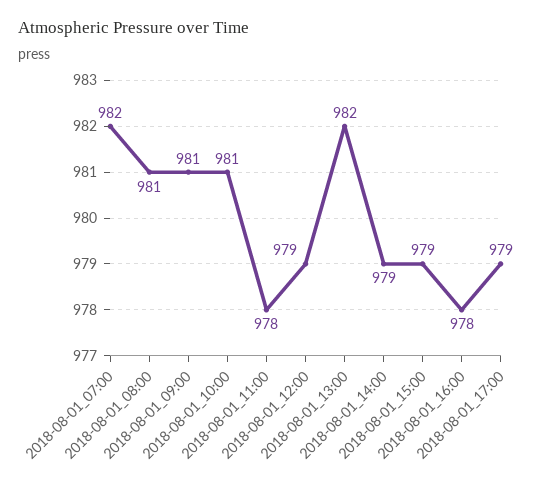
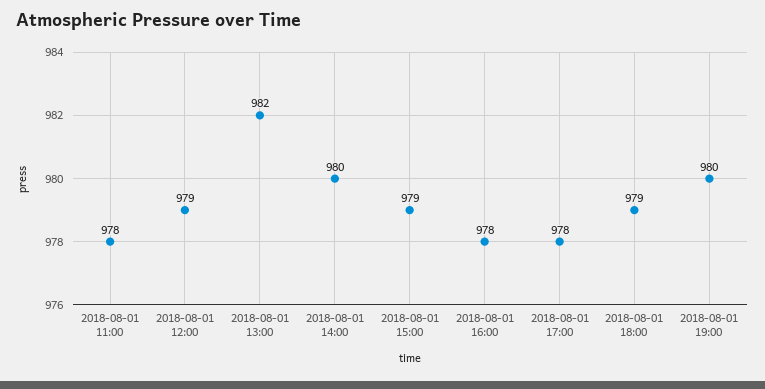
2018-08-01_07:00: 982 -> none
2018-08-01_08:00: 981 -> none
2018-08-01_09:00: 981 -> none
2018-08-01_10:00: 981 -> none
2018-08-01_14:00: 979 -> 980
2018-08-01_17:00: 979 -> 978
2018-08-01 18:00: none -> 979
2018-08-01 19:00: none -> 980

